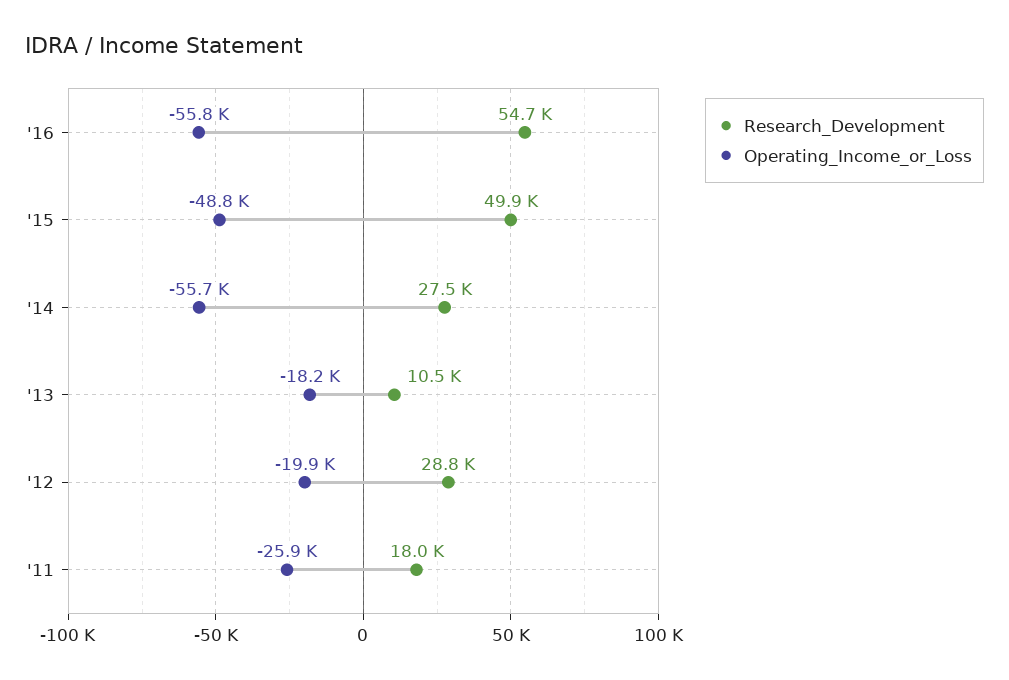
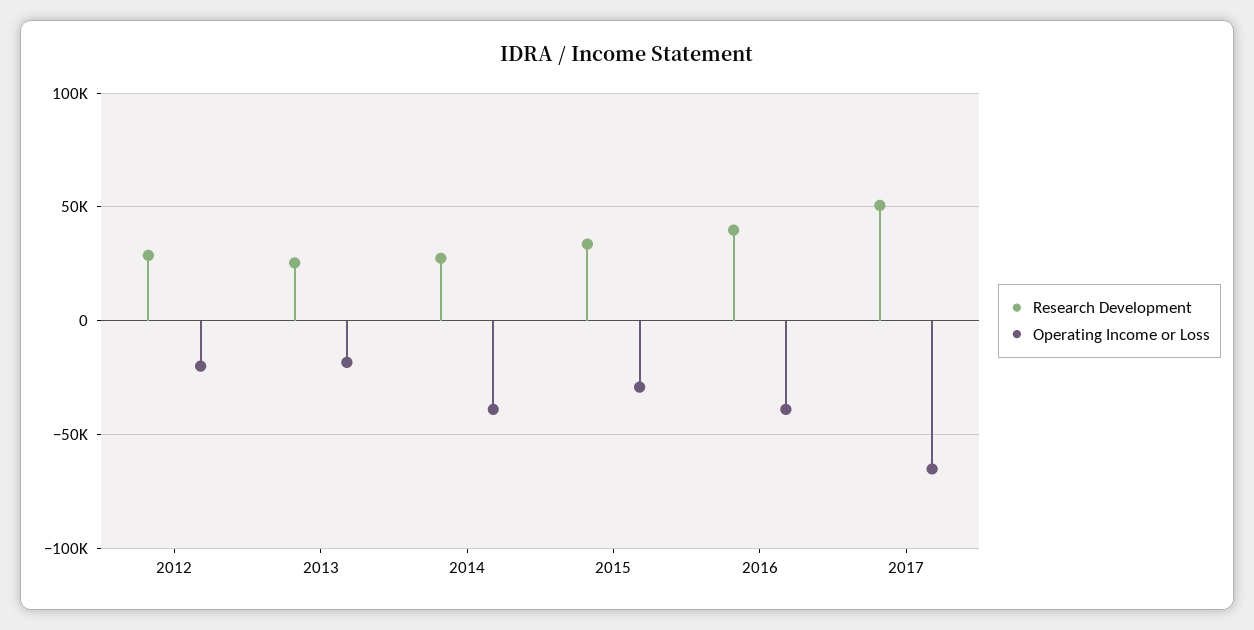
Research_Development, '16: 54700 -> 40000
Operating_Income_or_Loss, '16: -55800 -> -40000
Research_Development, '15: 49900 -> 35000
Operating_Income_or_Loss, '15: -48800 -> -30000
Operating_Income_or_Loss, '14: -55700 -> -40000
Research_Development, '13: 10500 -> 25000
Research_Development, '11: 18000 -> none
Operating_Income_or_Loss, '11: -25900 -> none
Research_Development, 2017: none -> 50000
Operating_Income_or_Loss, 2017: none -> -65000

